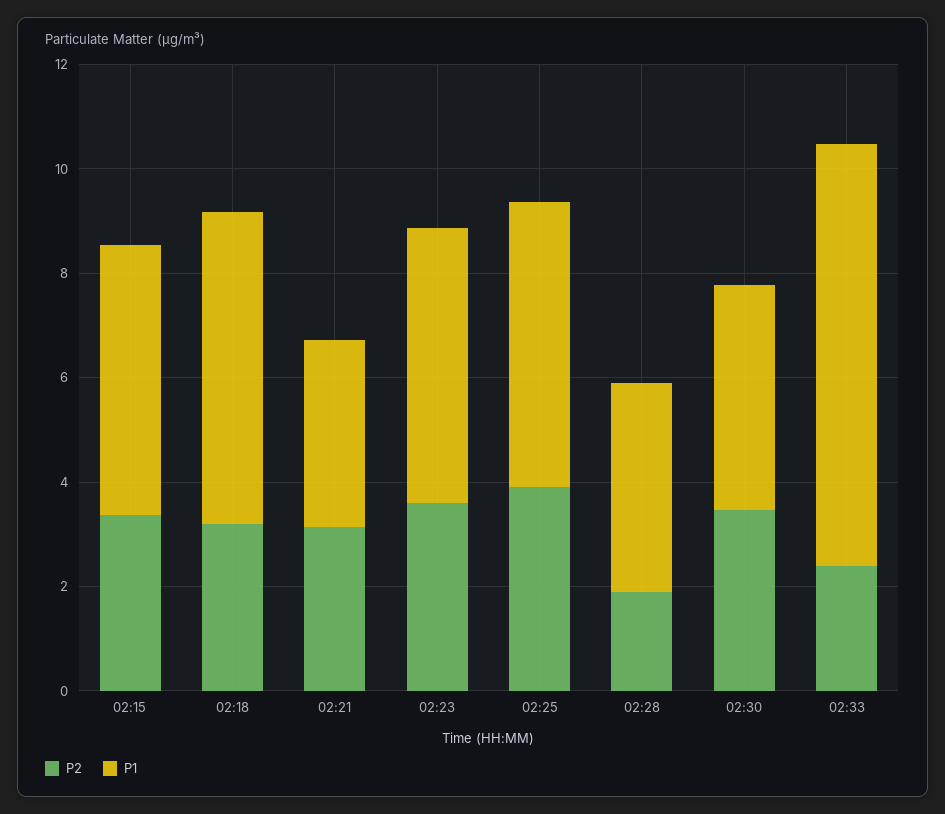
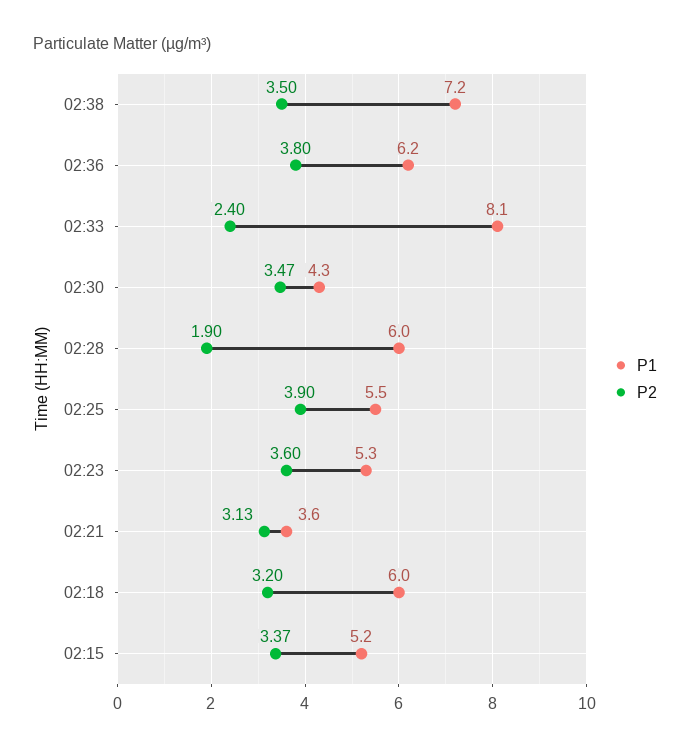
P1, 02:28: 4 -> 6
P1, 02:38: none -> 7.2
P2, 02:38: none -> 3.5
P1, 02:36: none -> 6.2
P2, 02:36: none -> 3.8

